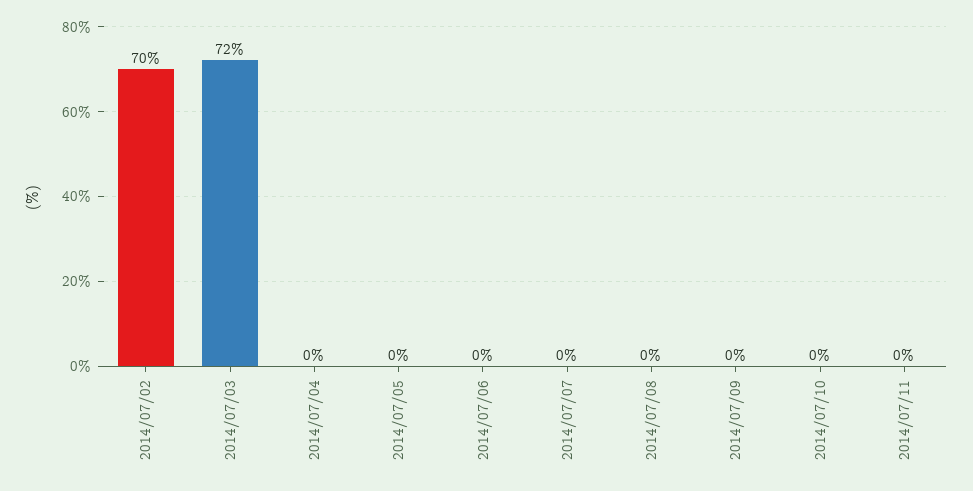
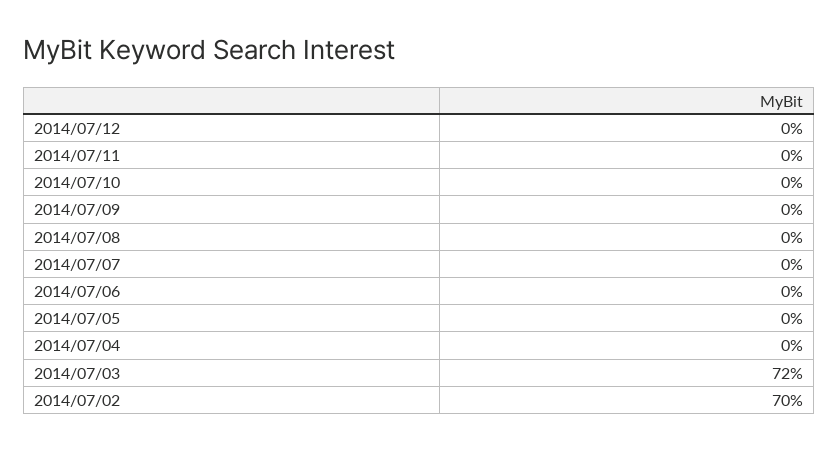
2014/07/12: none -> 0

